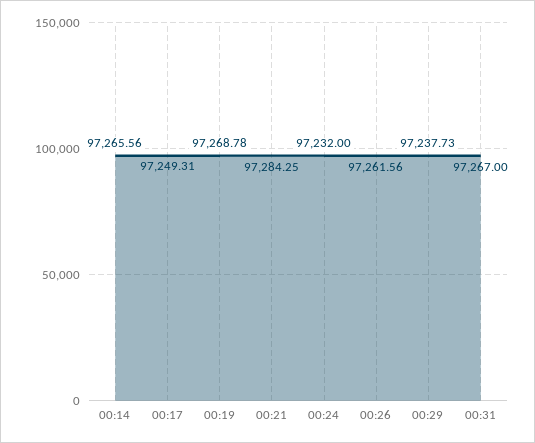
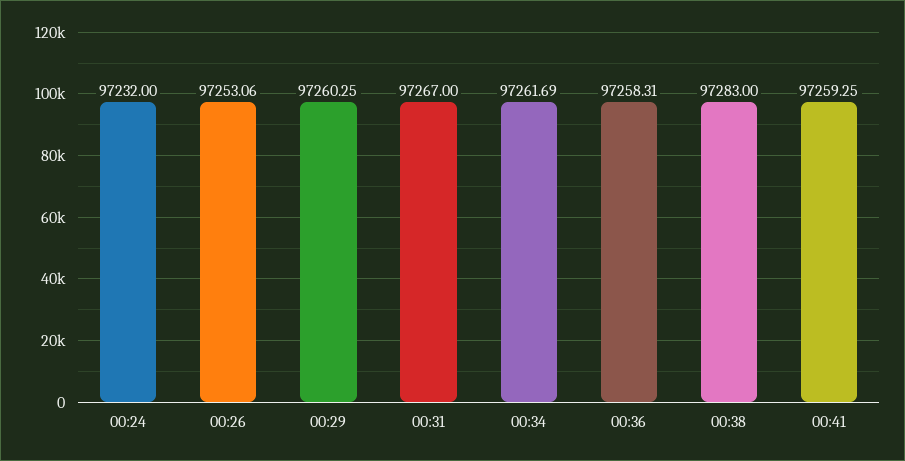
00:14: 97265.56 -> none
00:17: 97249.31 -> none
00:19: 97268.78 -> none
00:21: 97284.25 -> none
00:26: 97261.56 -> 97253.06
00:29: 97237.73 -> 97260.25
00:34: none -> 97261.69
00:36: none -> 97258.31
00:38: none -> 97283
00:41: none -> 97259.25

